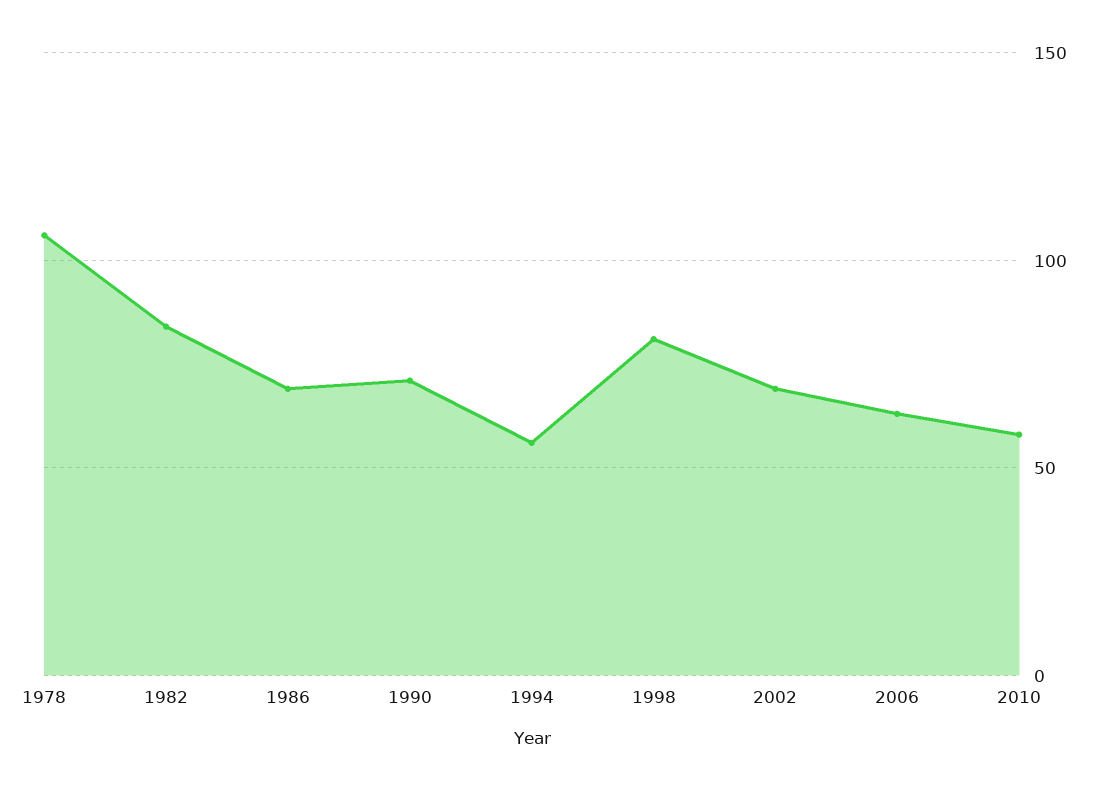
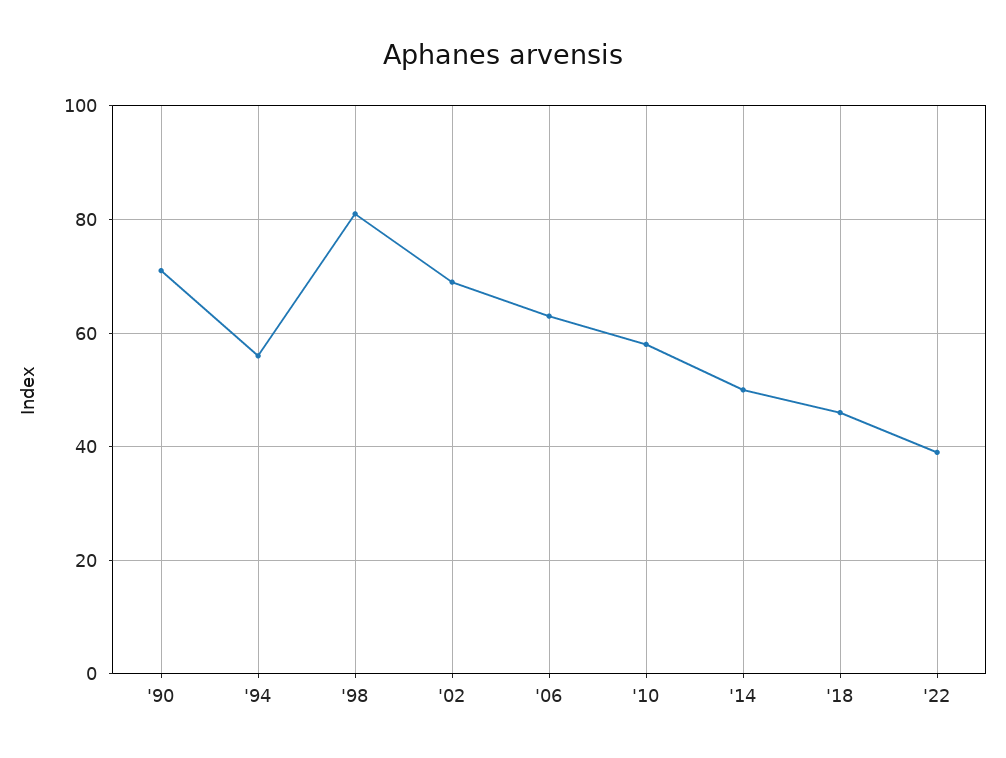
1978: 105 -> none
1982: 85 -> none
1986: 70 -> none
'14: none -> 50
'18: none -> 45
'22: none -> 40

